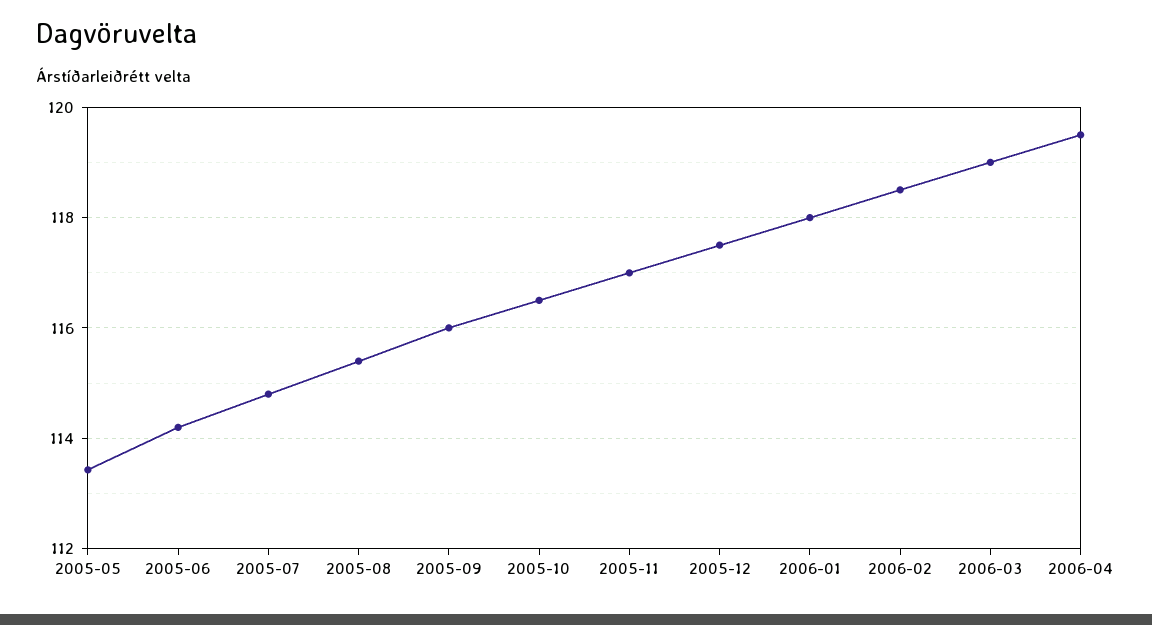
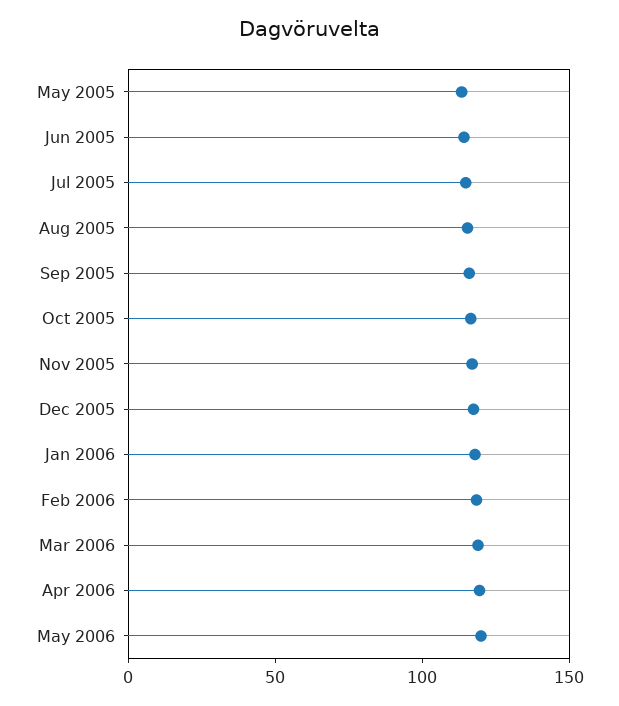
May 2006: none -> 120

